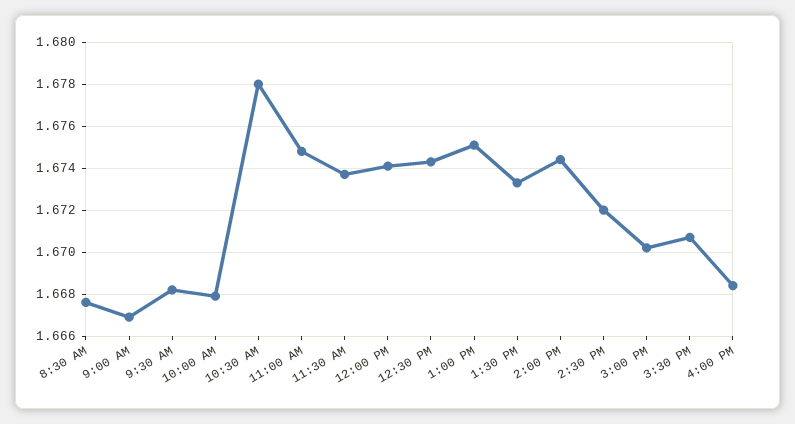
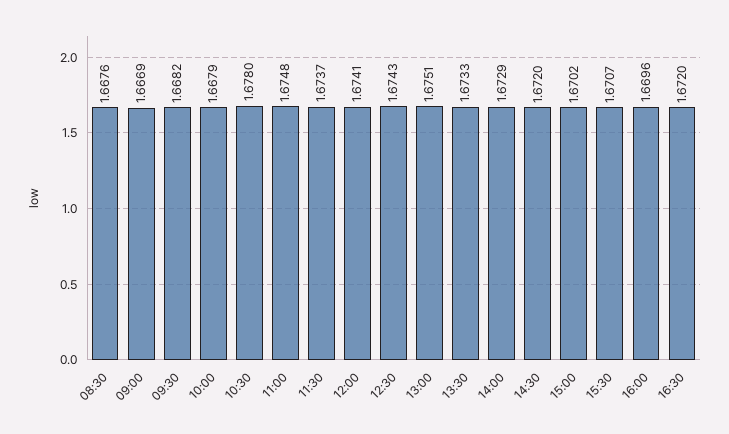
2:00 PM: 1.6745 -> 1.6729
4:00 PM: 1.6685 -> 1.6696
16:30: none -> 1.672

